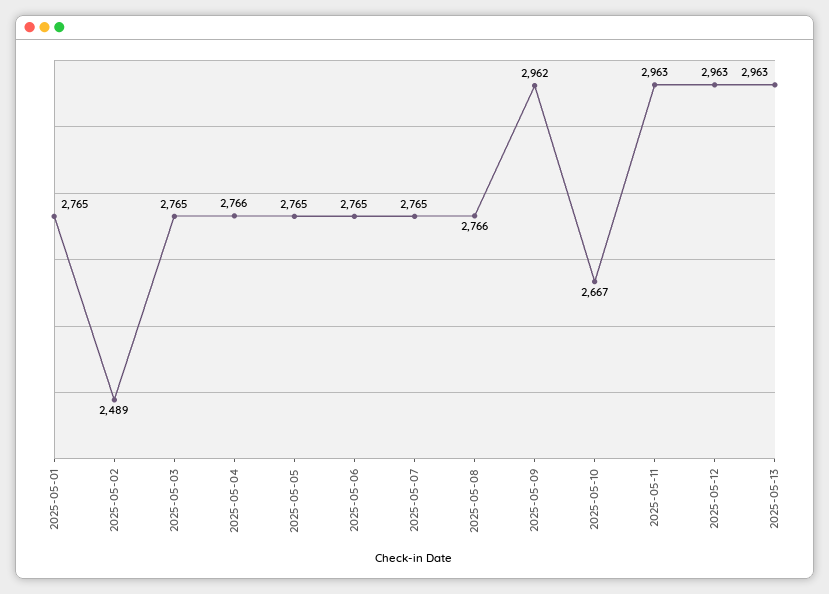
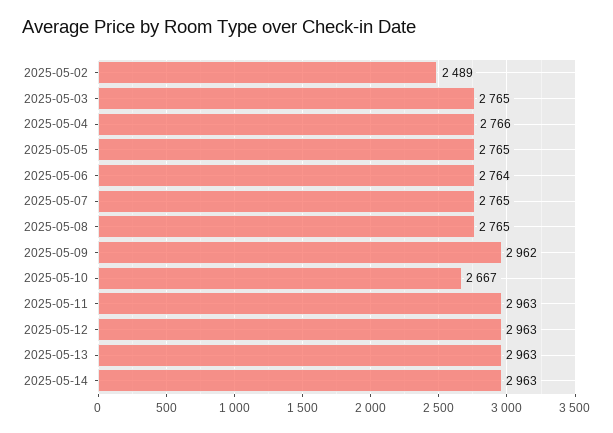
2025-05-01: 2765 -> none
2025-05-06: 2765 -> 2764
2025-05-08: 2766 -> 2765
2025-05-14: none -> 2963

